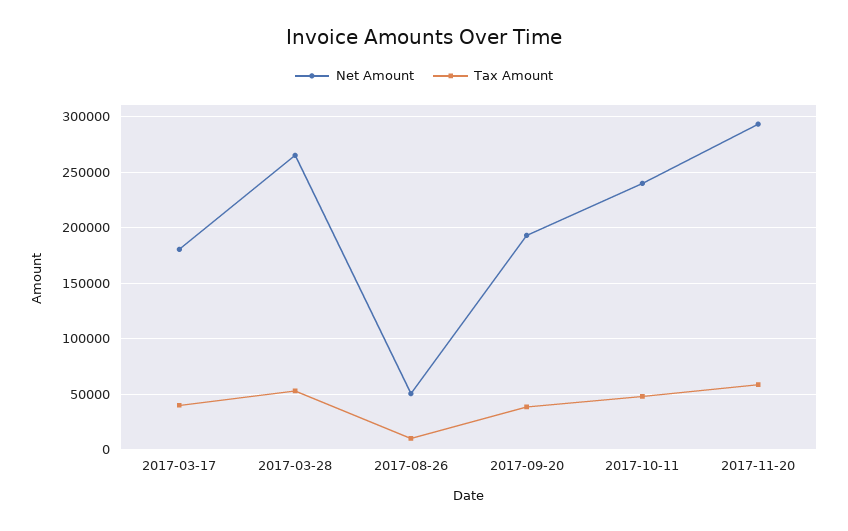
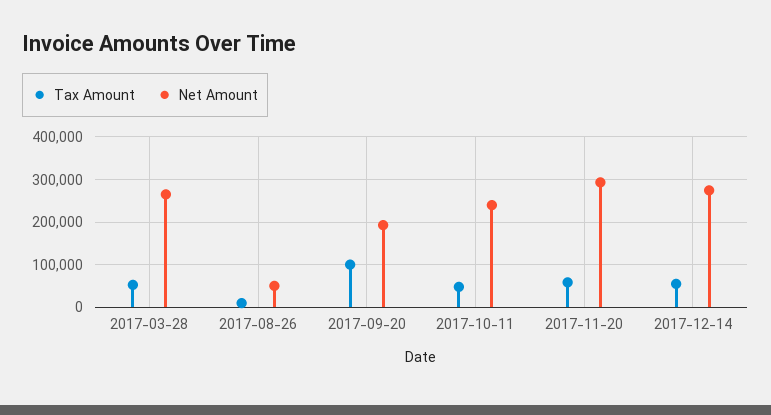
Net Amount, 2017-03-17: 180000 -> none
Tax Amount, 2017-03-17: 40000 -> none
Tax Amount, 2017-09-20: 40000 -> 100000
Tax Amount, 2017-12-14: none -> 60000
Net Amount, 2017-12-14: none -> 280000

